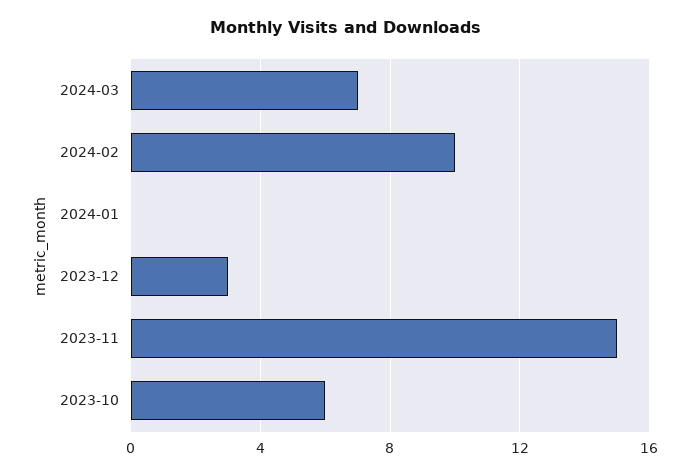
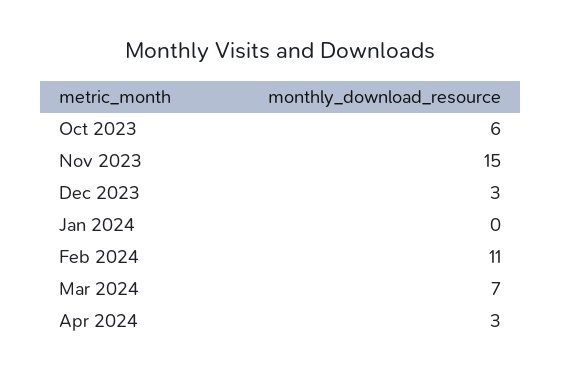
2024-02: 10 -> 11
Apr 2024: none -> 3

